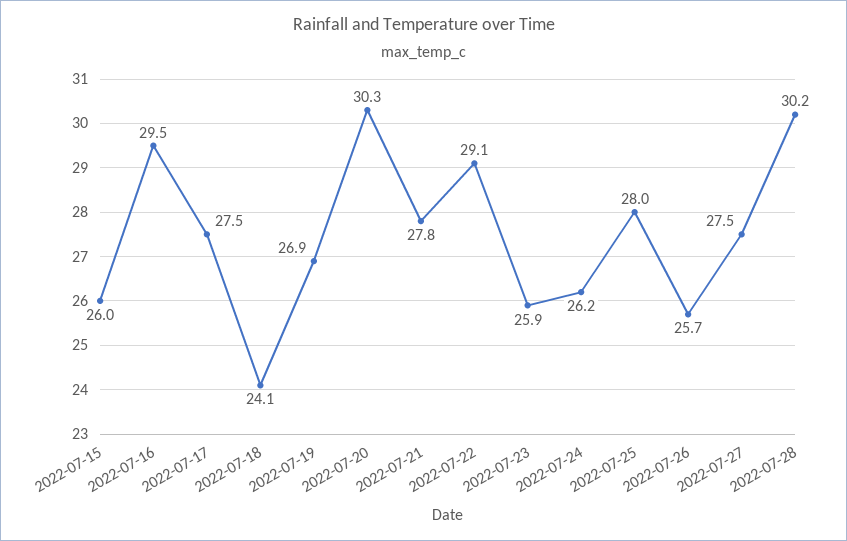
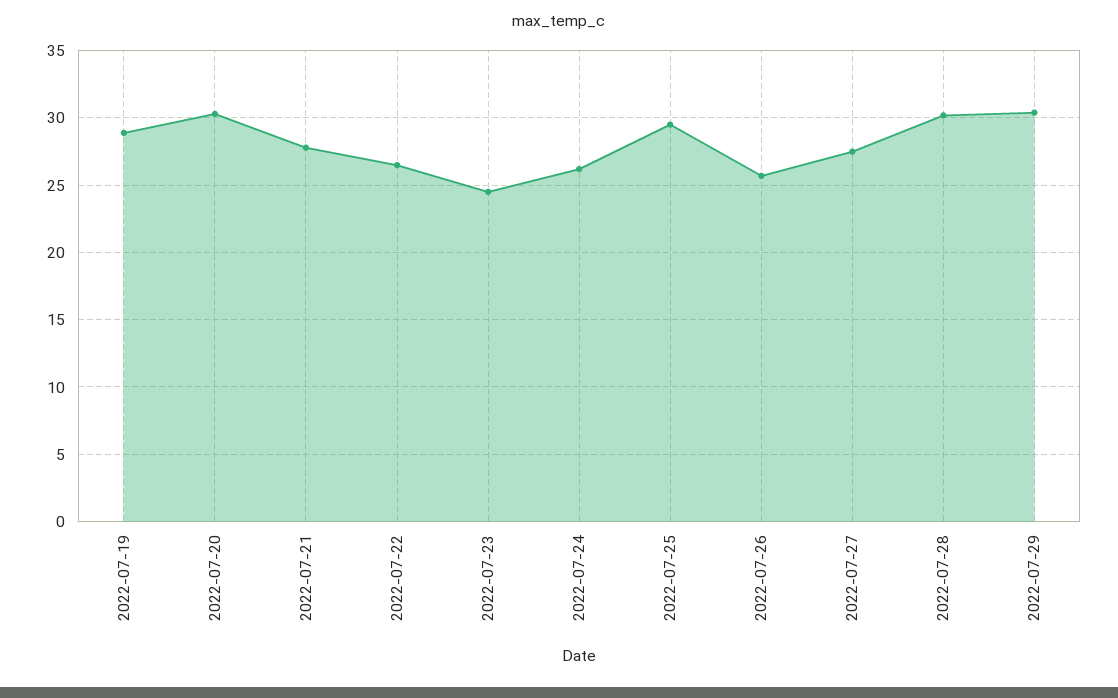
2022-07-15: 26 -> none
2022-07-16: 29.5 -> none
2022-07-17: 27.5 -> none
2022-07-18: 24.1 -> none
2022-07-19: 26.9 -> 29
2022-07-22: 29.1 -> 26.5
2022-07-23: 25.9 -> 24.5
2022-07-25: 28 -> 29.5
2022-07-29: none -> 30.5

